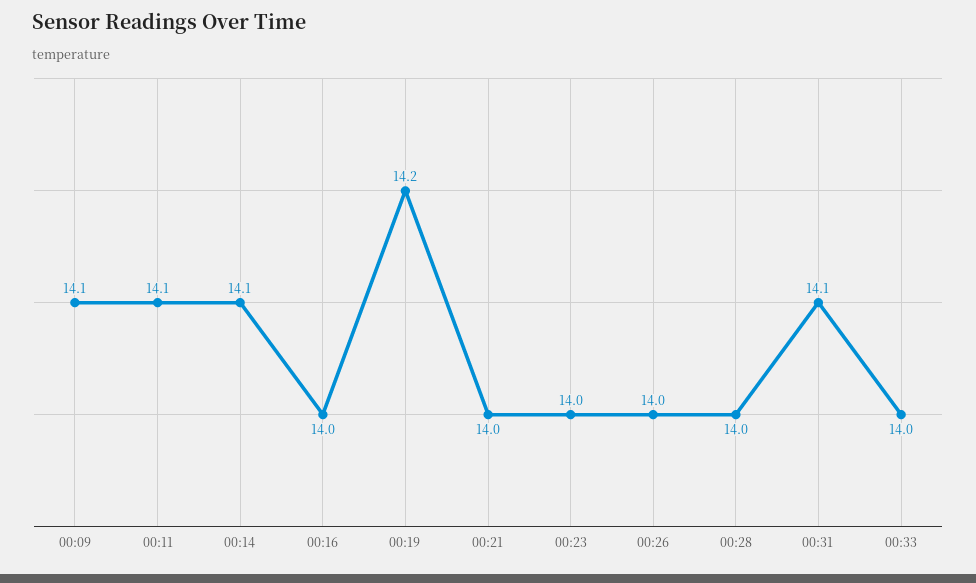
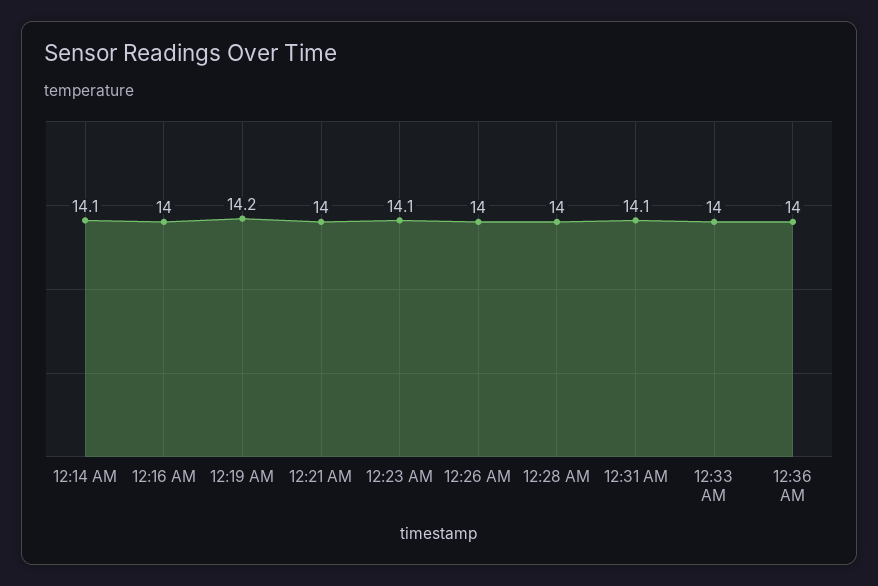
00:09: 14.1 -> none
00:11: 14.1 -> none
00:23: 14 -> 14.1
12:36 AM: none -> 14

